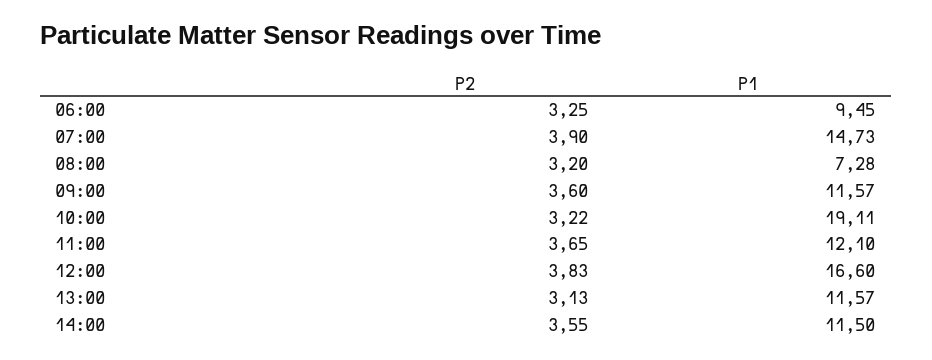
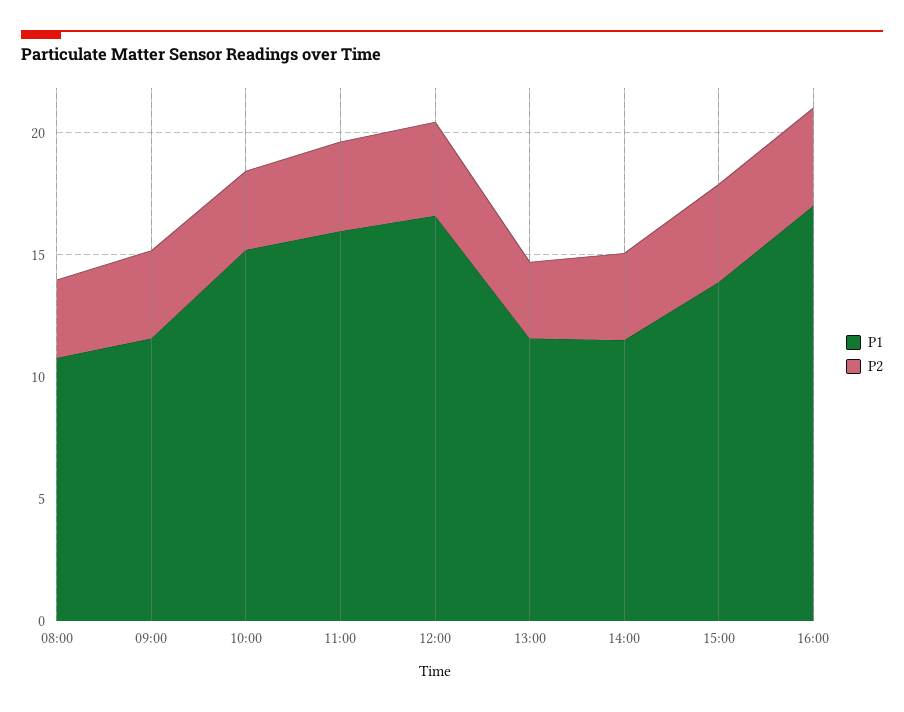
P2, 06:00: 3.25 -> none
P1, 06:00: 9.45 -> none
P2, 07:00: 3.9 -> none
P1, 07:00: 14.73 -> none
P1, 08:00: 7.28 -> 11
P1, 10:00: 19.11 -> 15
P1, 11:00: 12.1 -> 16
P1, 15:00: none -> 14
P2, 15:00: none -> 4
P1, 16:00: none -> 17
P2, 16:00: none -> 4

